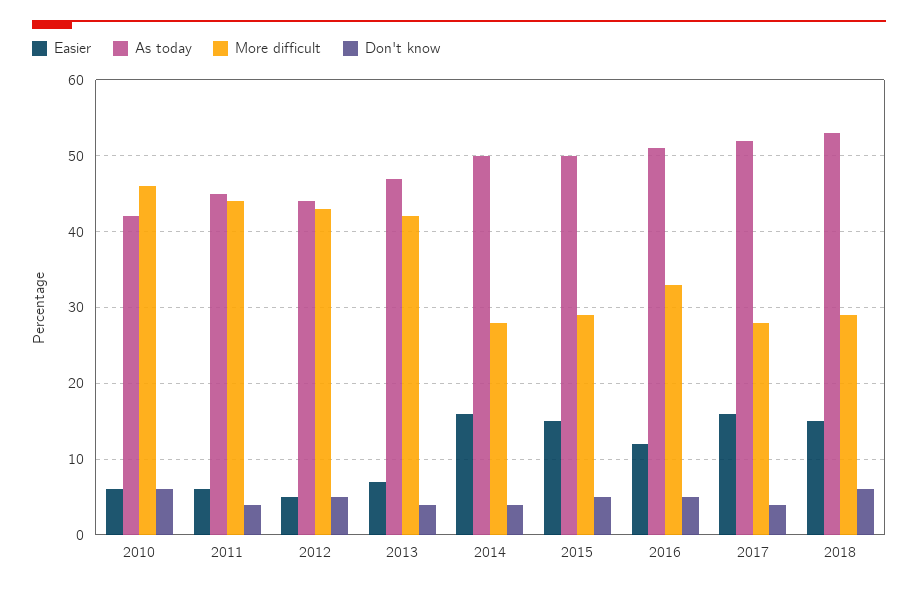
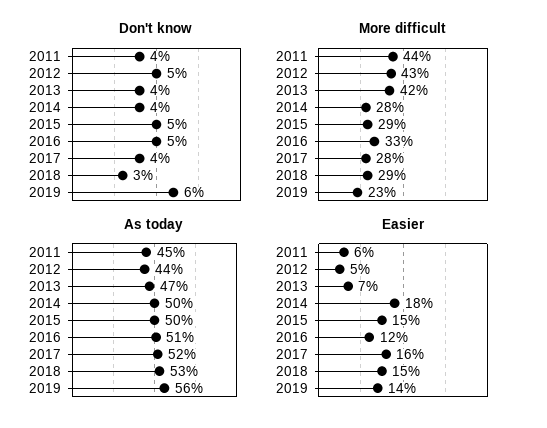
Easier, 2010: 6 -> none
As today, 2010: 42 -> none
More difficult, 2010: 46 -> none
Don't know, 2010: 6 -> none
Easier, 2014: 16 -> 18
Don't know, 2018: 6 -> 3
Don't know, 2019: none -> 6
More difficult, 2019: none -> 23
As today, 2019: none -> 56
Easier, 2019: none -> 14

